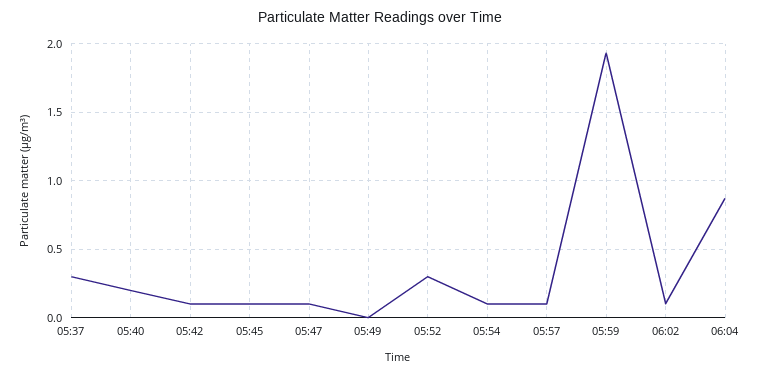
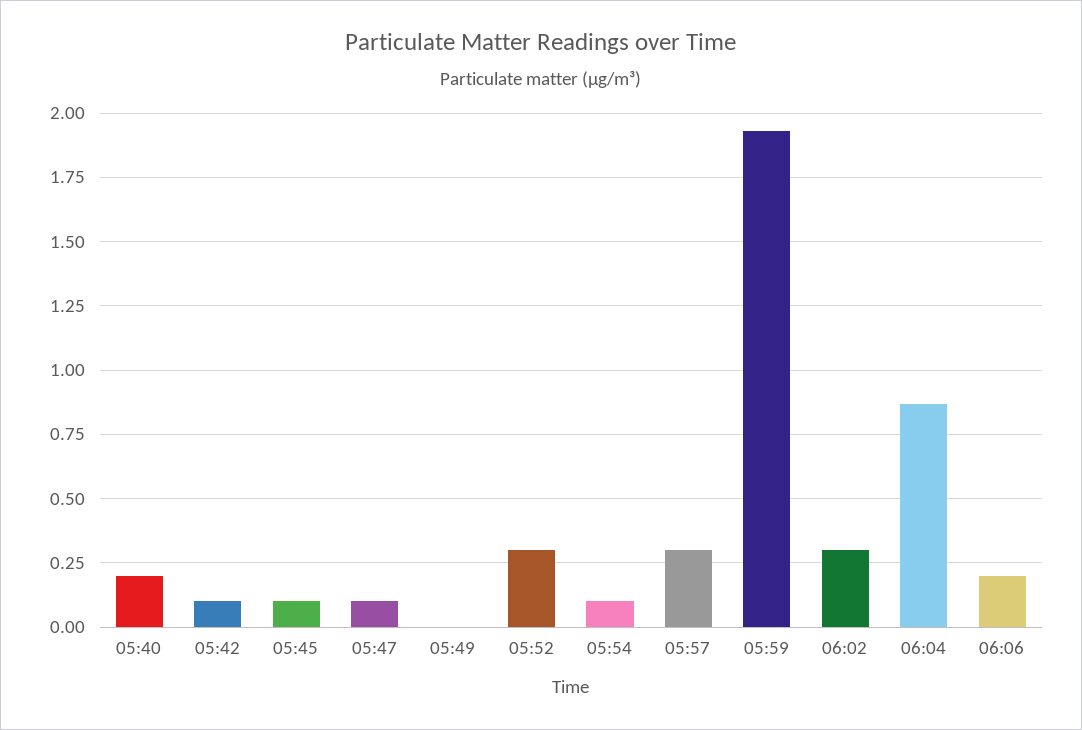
05:37: 0.3 -> none
05:57: 0.1 -> 0.3
06:02: 0.1 -> 0.3
06:06: none -> 0.2

